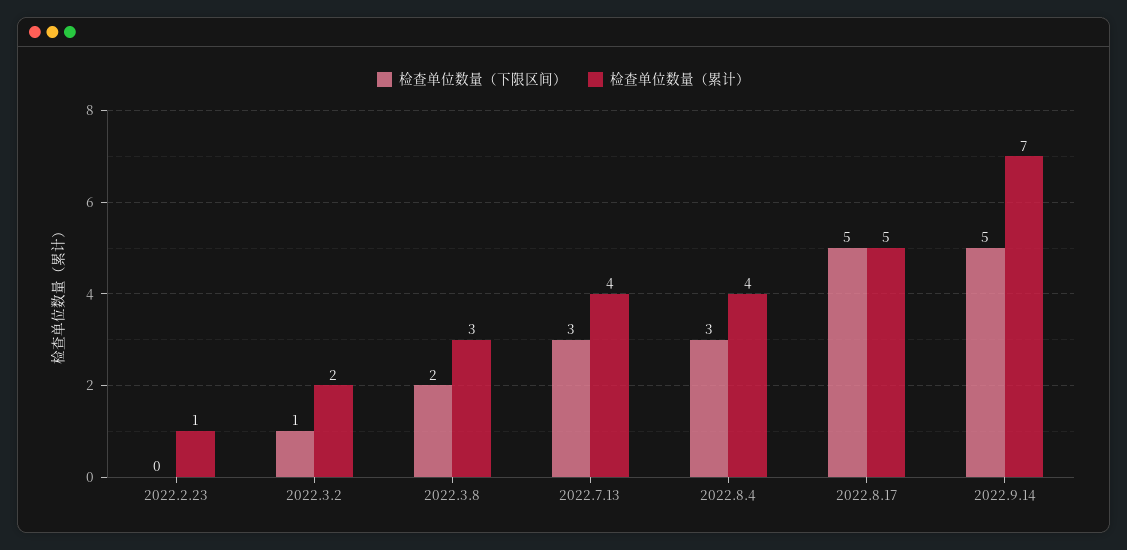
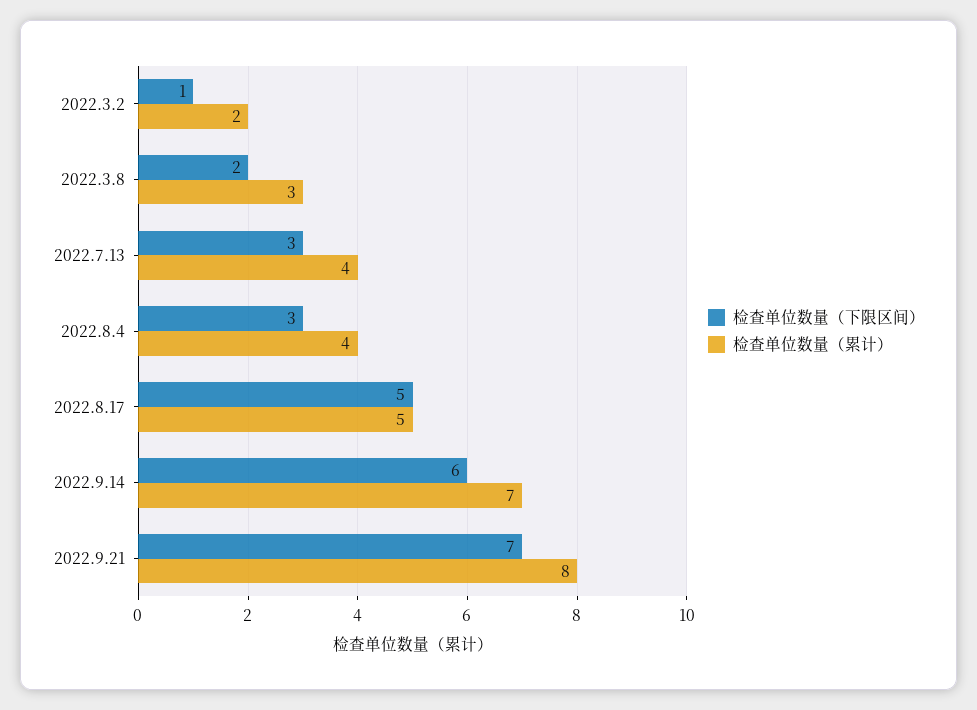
检查单位数量（下限区间）, 2022.2.23: 0 -> none
检查单位数量（累计）, 2022.2.23: 1 -> none
检查单位数量（下限区间）, 2022.9.14: 5 -> 6
检查单位数量（下限区间）, 2022.9.21: none -> 7
检查单位数量（累计）, 2022.9.21: none -> 8

